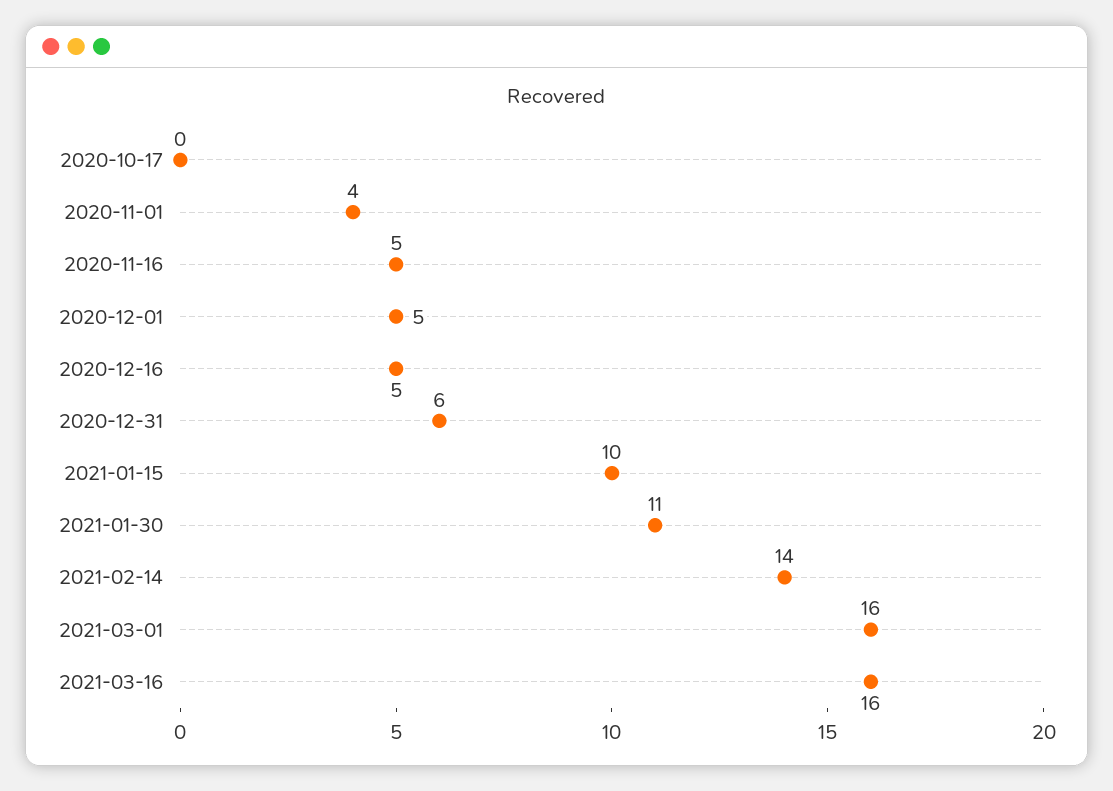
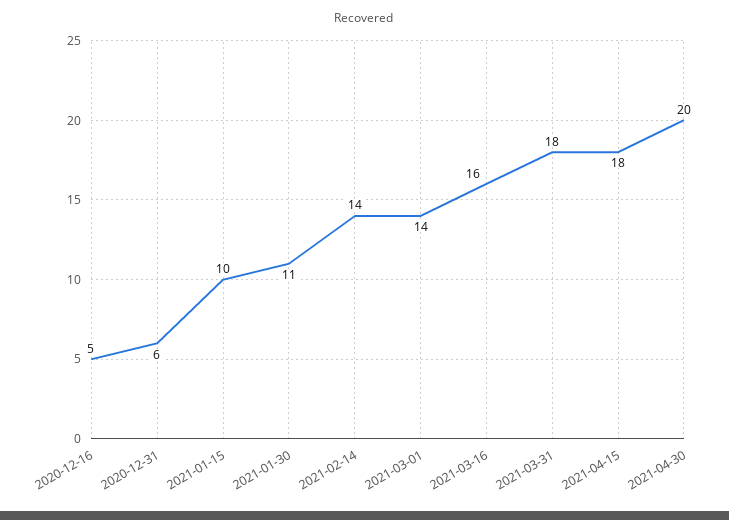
2020-10-17: 0 -> none
2020-11-01: 4 -> none
2020-11-16: 5 -> none
2020-12-01: 5 -> none
2021-03-01: 16 -> 14
2021-03-31: none -> 18
2021-04-15: none -> 18
2021-04-30: none -> 20

